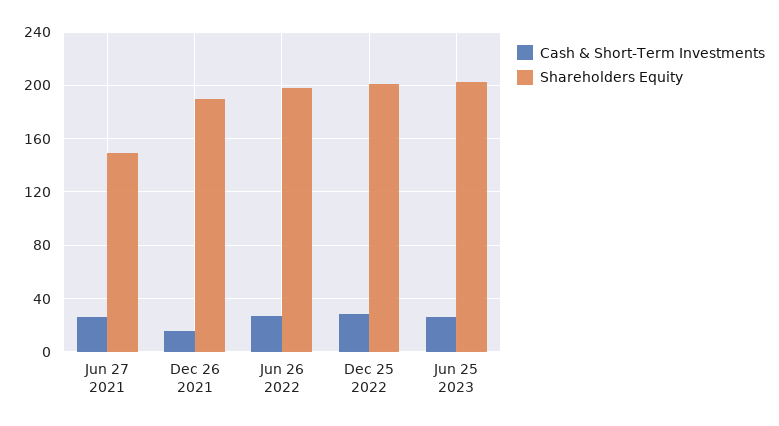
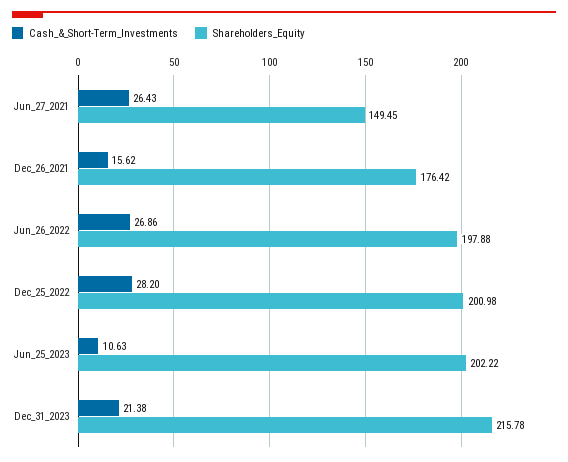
Shareholders Equity, Dec 26 2021: 190 -> 176.42
Cash & Short-Term Investments, Jun 25 2023: 25 -> 10.63
Cash & Short-Term Investments, Dec_31_2023: none -> 21.38
Shareholders Equity, Dec_31_2023: none -> 215.78

